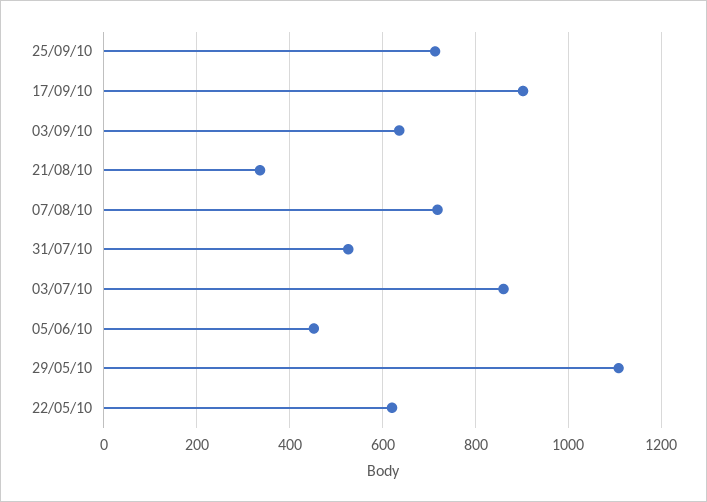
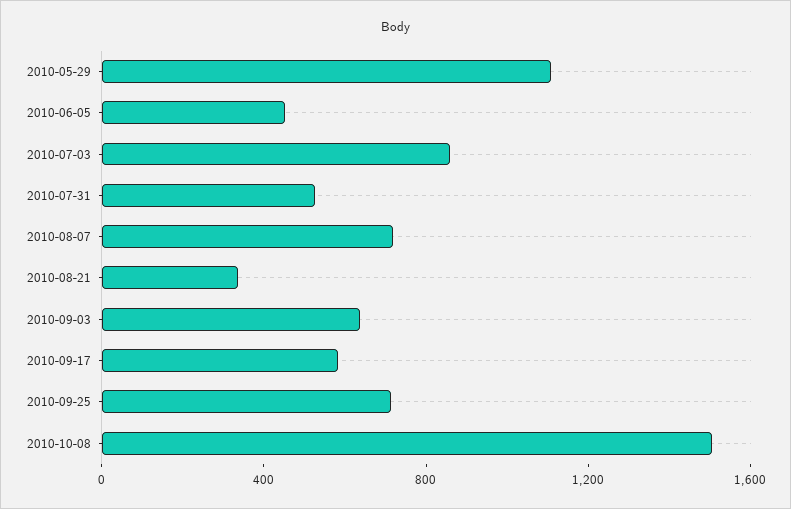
17/09/10: 900 -> 600
22/05/10: 620 -> none
2010-10-08: none -> 1500

